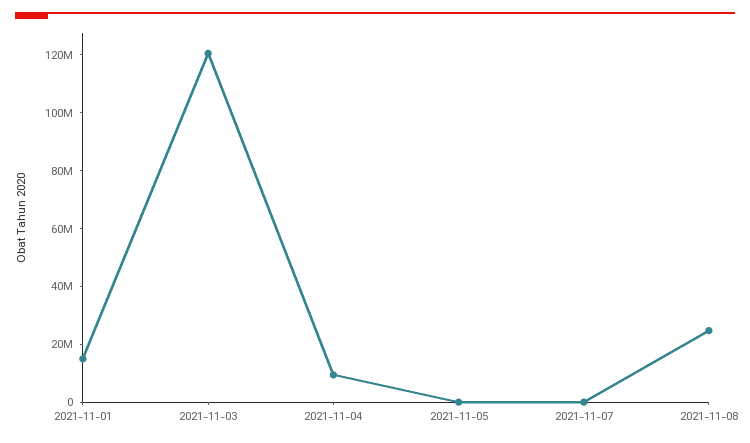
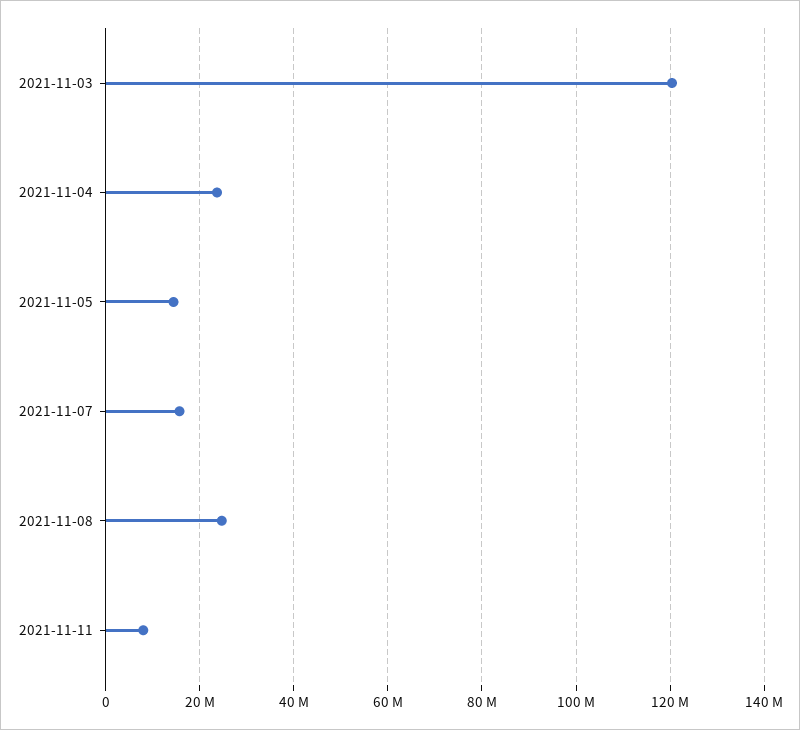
2021-11-01: 15000000 -> none
2021-11-04: 10000000 -> 24000000
2021-11-05: 0 -> 14000000
2021-11-07: 0 -> 16000000
2021-11-11: none -> 8000000

